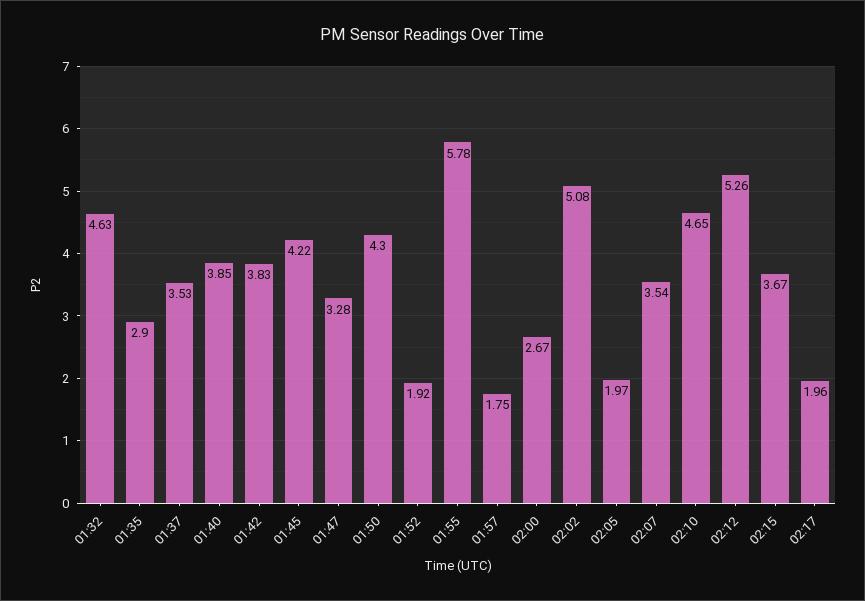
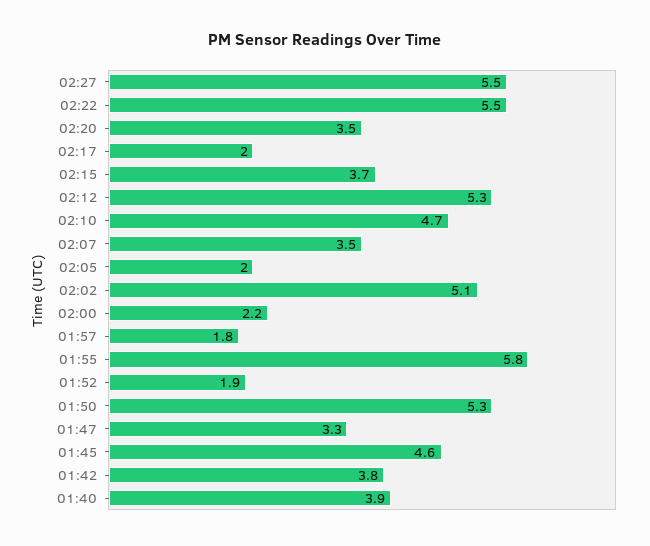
01:32: 4.63 -> none
01:35: 2.9 -> none
01:37: 3.53 -> none
01:45: 4.22 -> 4.6
01:50: 4.3 -> 5.3
02:00: 2.67 -> 2.2
02:27: none -> 5.5
02:22: none -> 5.5
02:20: none -> 3.5

